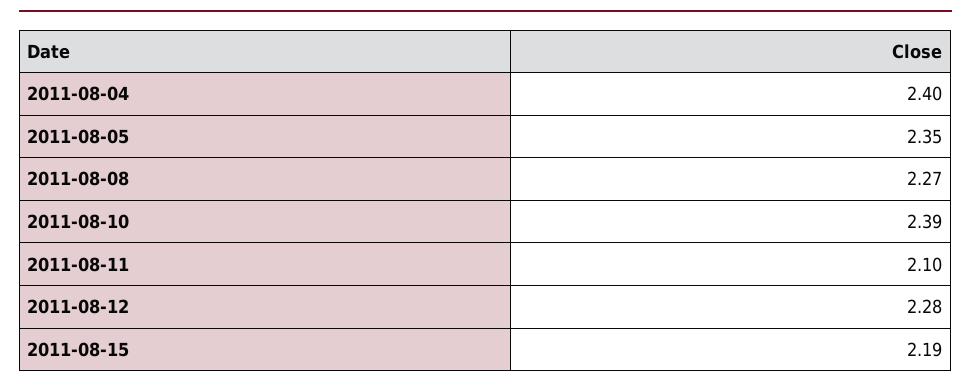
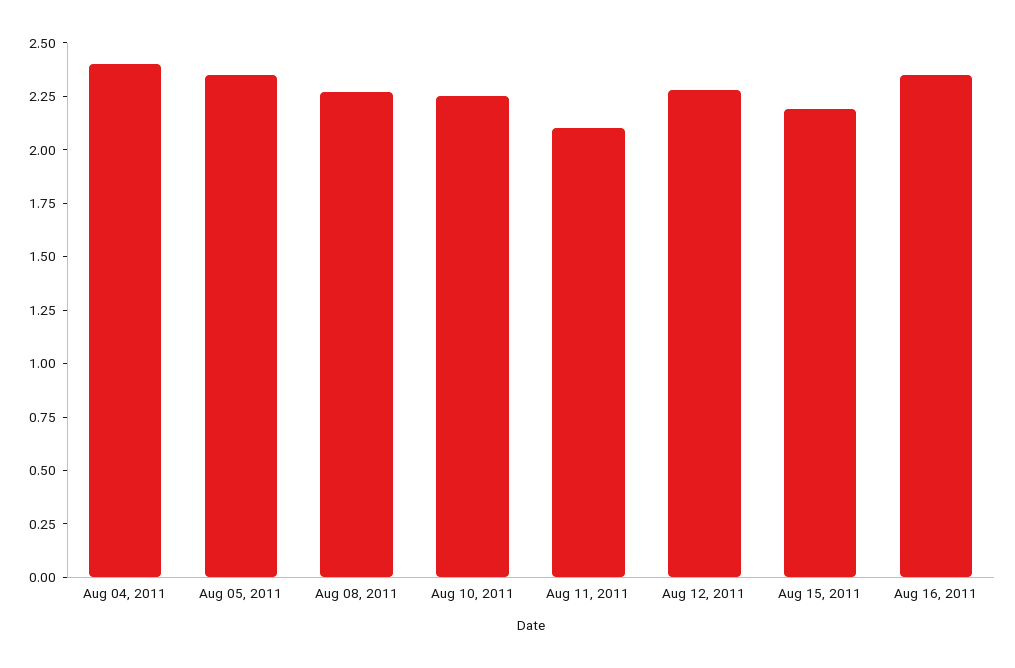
2011-08-10: 2.39 -> 2.25
Aug 16, 2011: none -> 2.35

